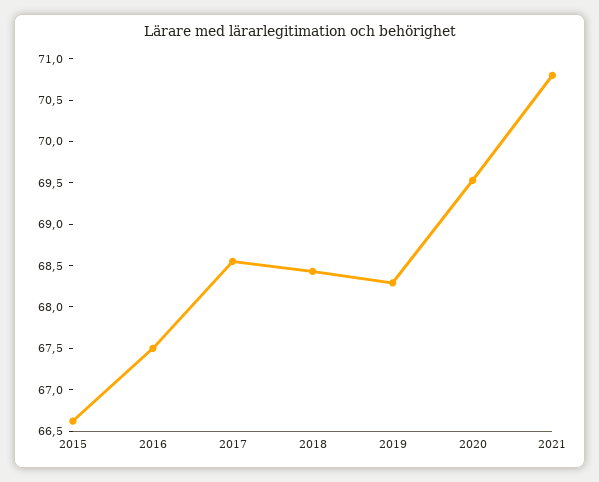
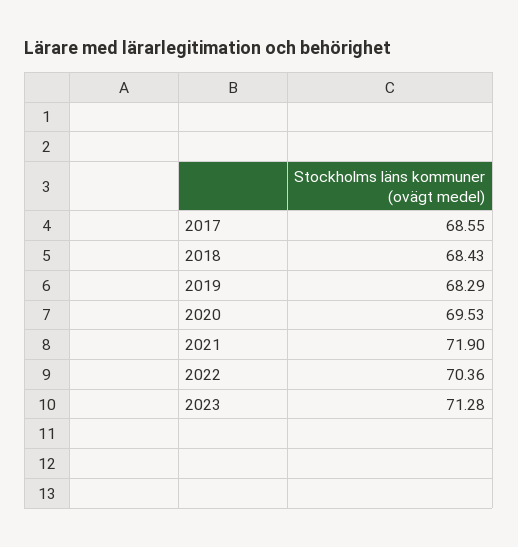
2015: 66.6 -> none
2016: 67.5 -> none
2021: 70.8 -> 71.9
2022: none -> 70.36
2023: none -> 71.28

